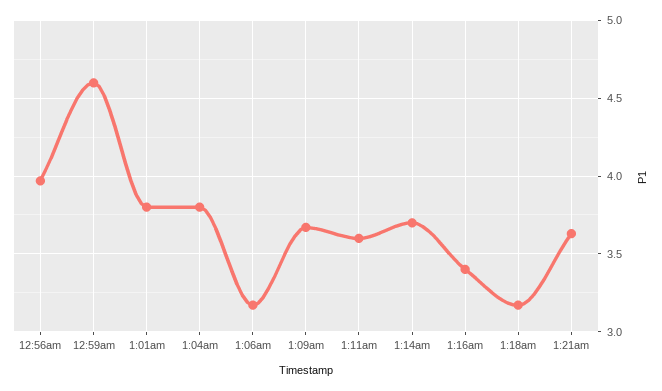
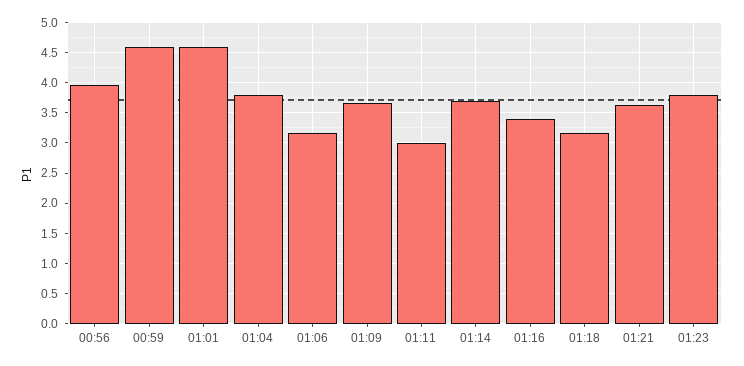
1:01am: 3.8 -> 4.6
1:11am: 3.6 -> 3
01:23: none -> 3.8

